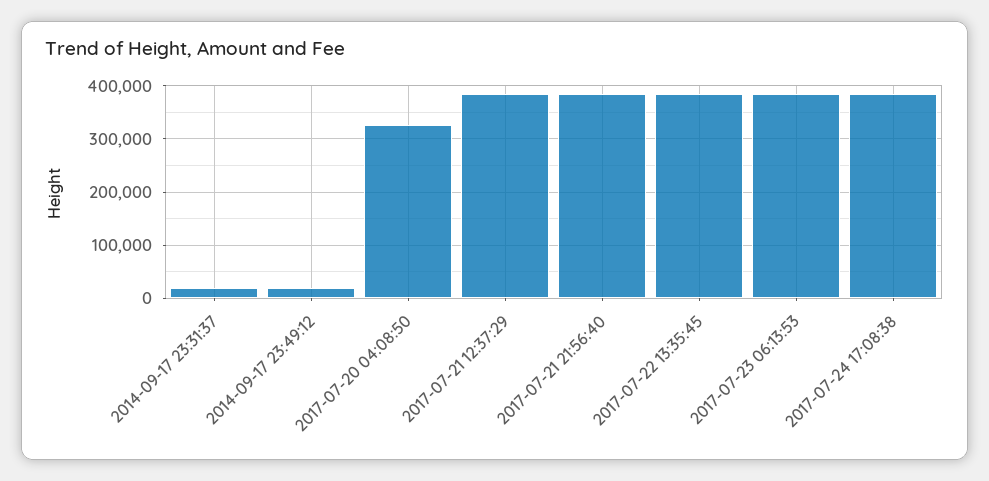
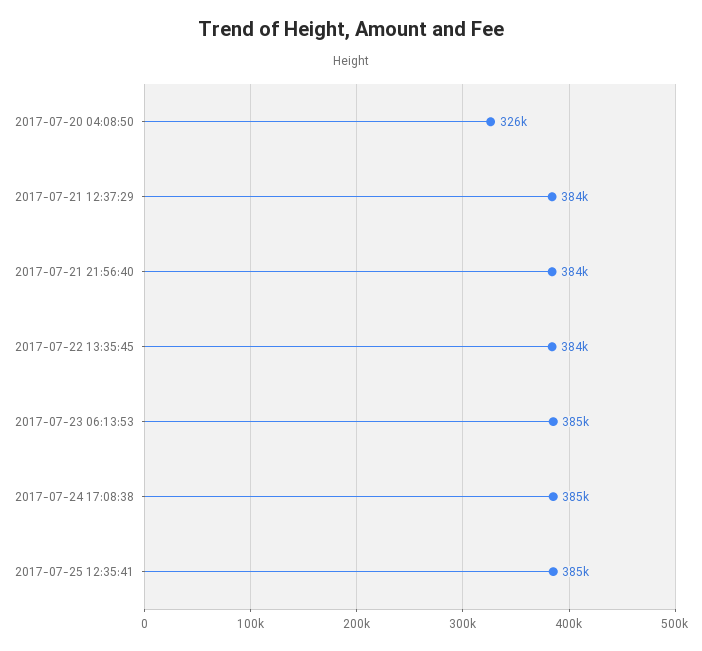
2014-09-17 23:31:37: 20000 -> none
2014-09-17 23:49:12: 20000 -> none
2017-07-25 12:35:41: none -> 385000

